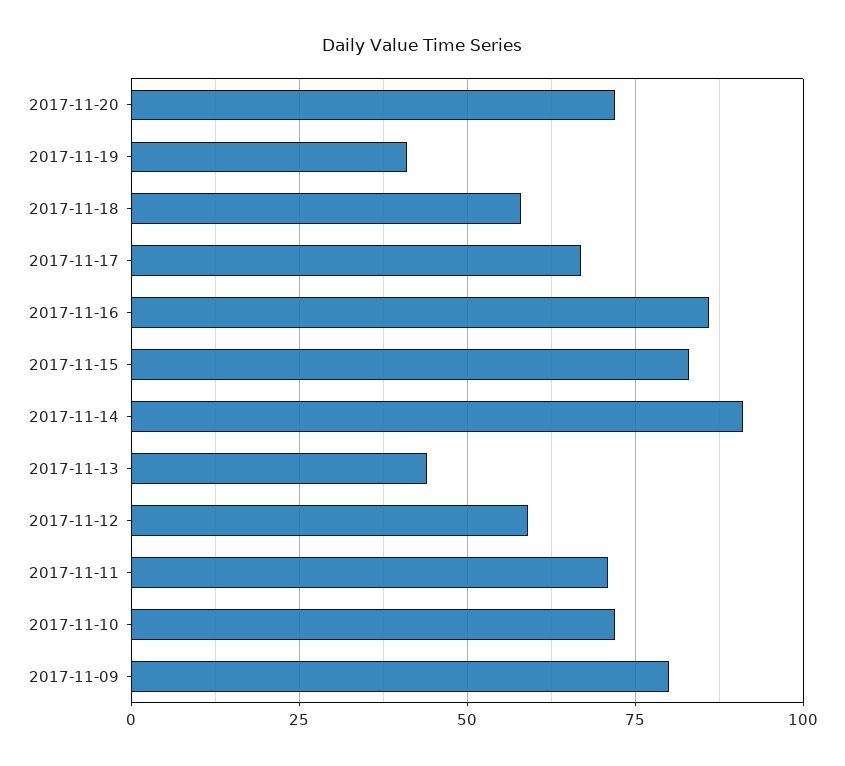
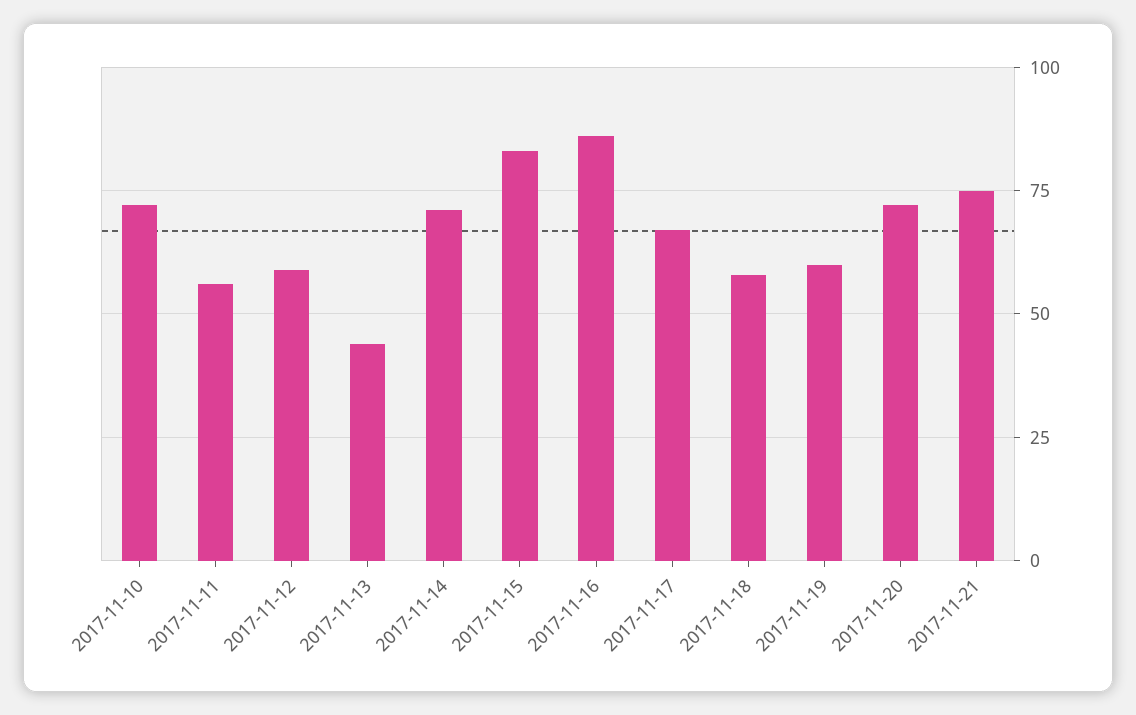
2017-11-19: 40 -> 60
2017-11-14: 90 -> 70
2017-11-11: 70 -> 55
2017-11-09: 80 -> none
2017-11-21: none -> 75

